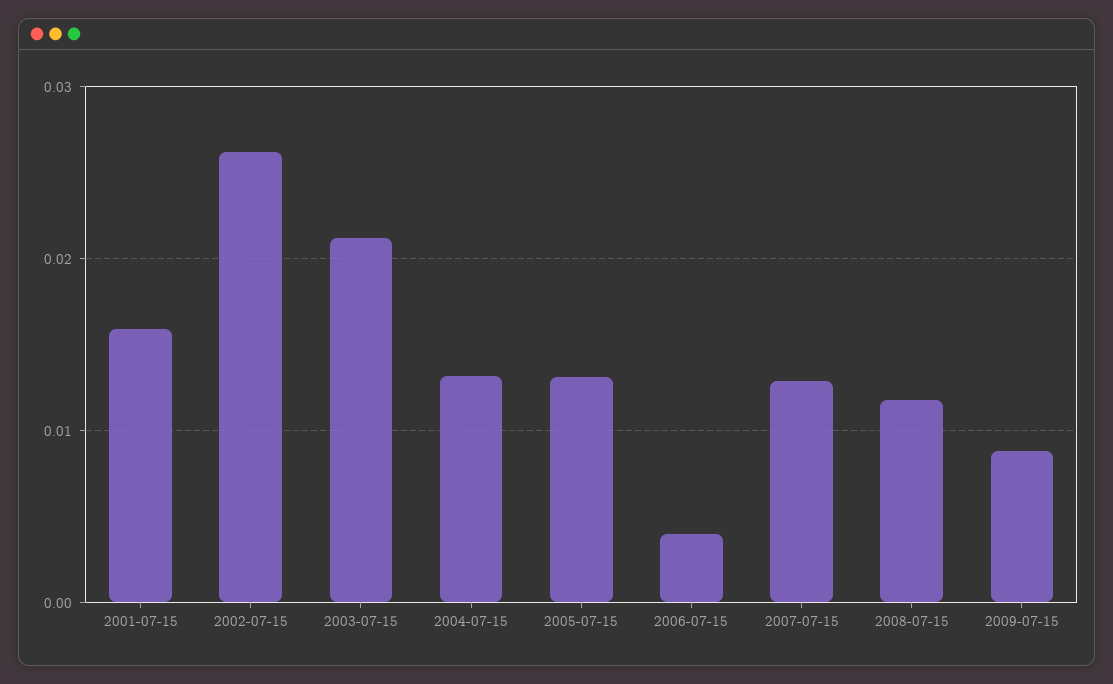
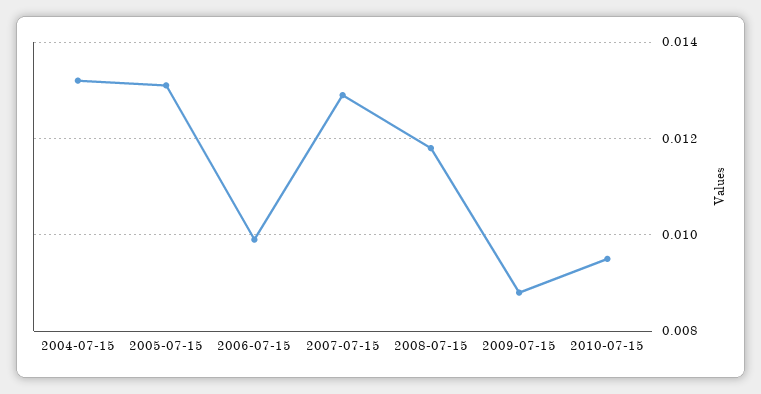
2001-07-15: 0.016 -> none
2002-07-15: 0.026 -> none
2003-07-15: 0.021 -> none
2006-07-15: 0.004 -> 0.01
2010-07-15: none -> 0.0095

